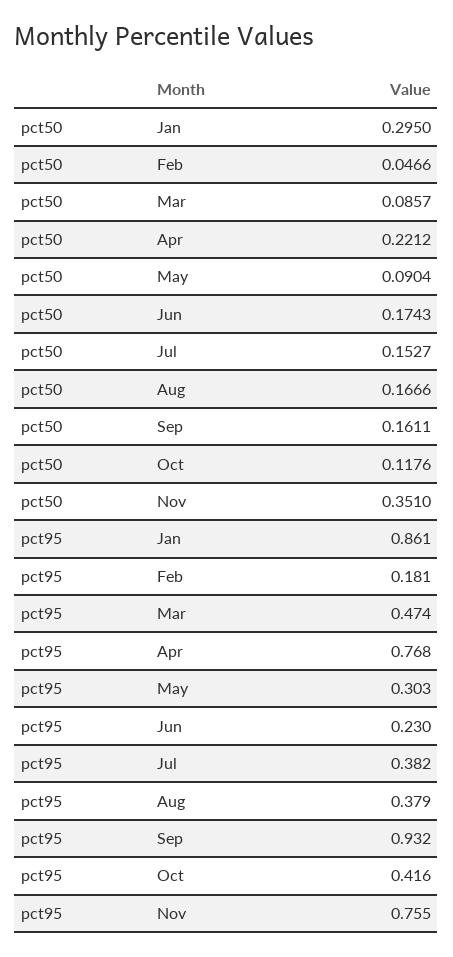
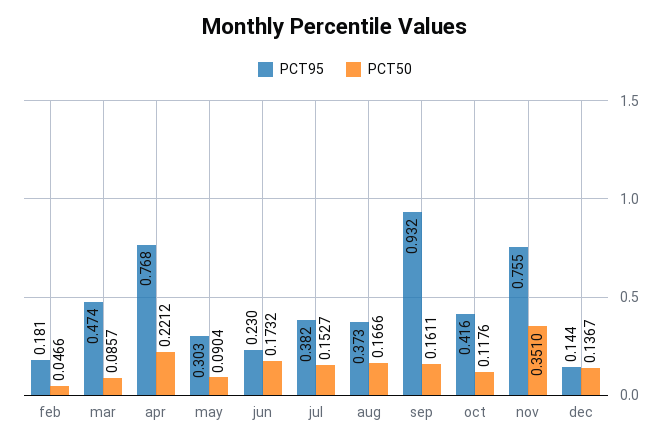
pct50, Jan: 0.295 -> none
pct50, Jun: 0.1743 -> 0.1732
pct95, Jan: 0.861 -> none
pct95, Aug: 0.379 -> 0.373
pct95, dec: none -> 0.144
pct50, dec: none -> 0.1367

